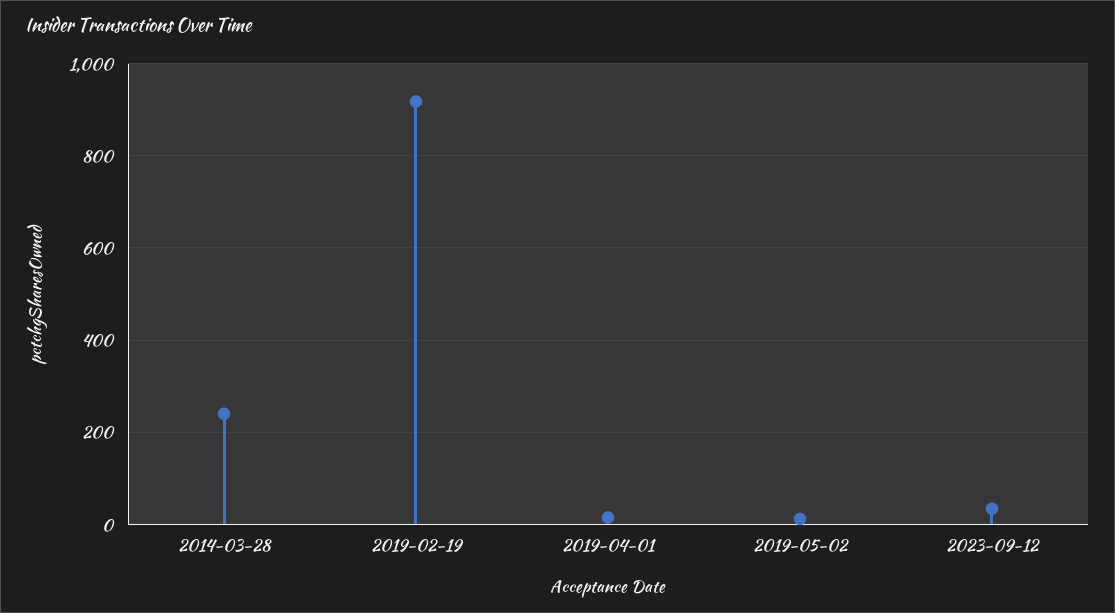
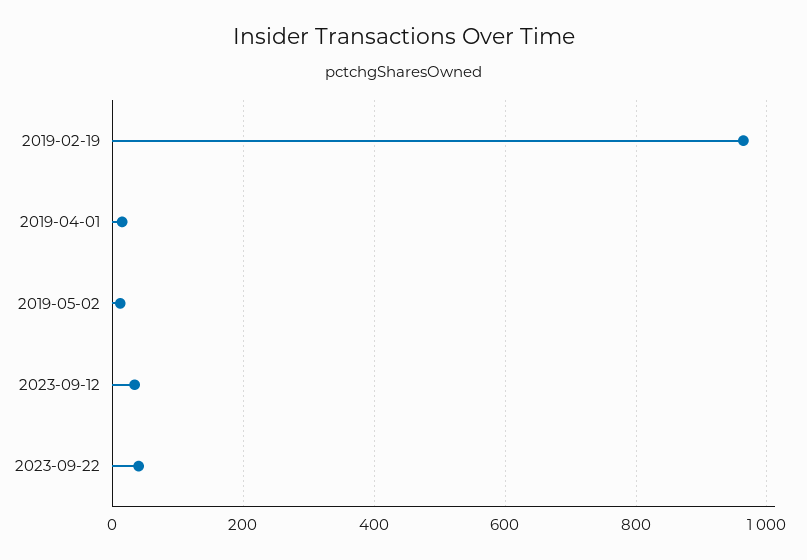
2014-03-28: 240 -> none
2019-02-19: 920 -> 960
2023-09-22: none -> 40

